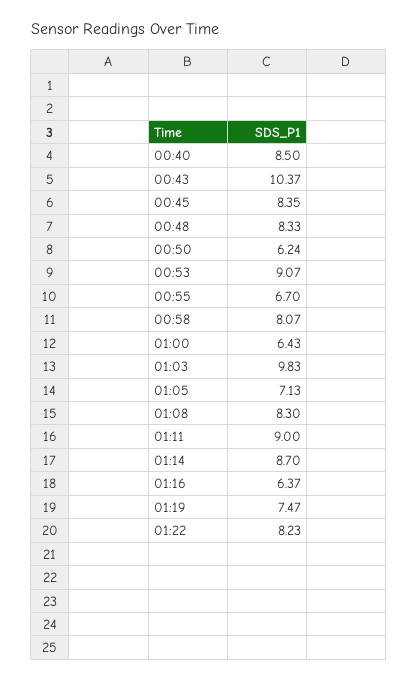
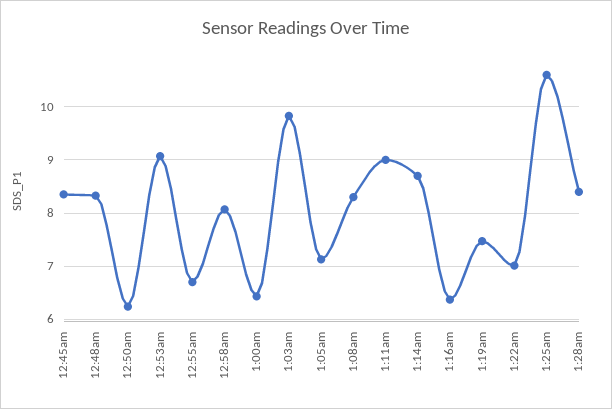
00:40: 8.5 -> none
00:43: 10.37 -> none
01:22: 8.23 -> 7
1:25am: none -> 10.6
1:28am: none -> 8.4

